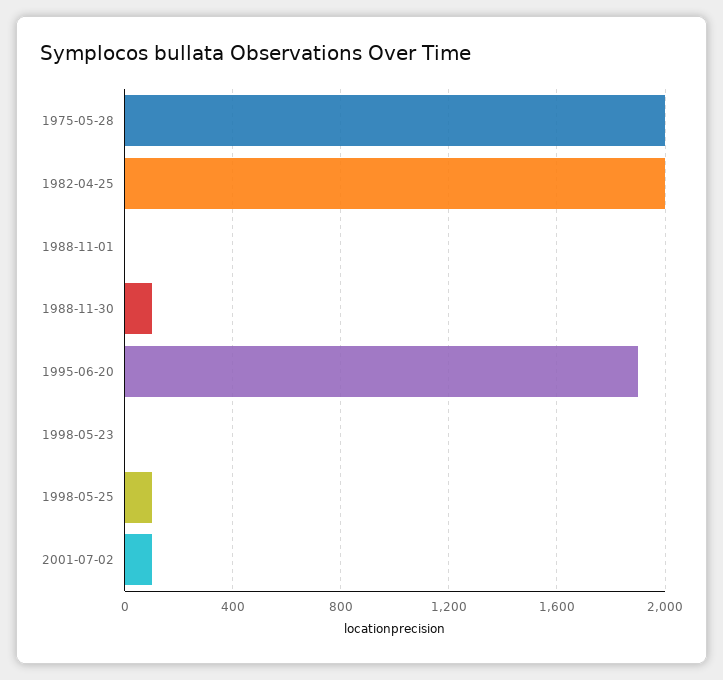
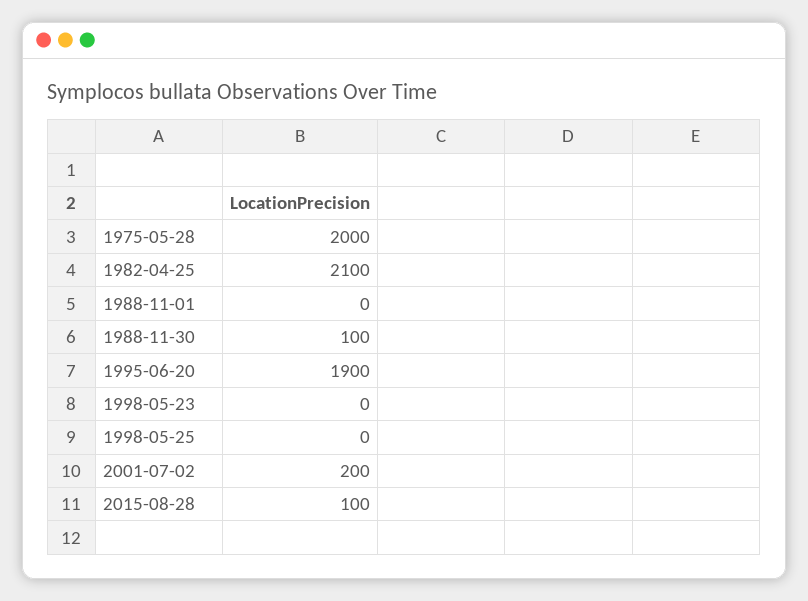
1982-04-25: 2000 -> 2100
1998-05-25: 100 -> 0
2001-07-02: 100 -> 200
2015-08-28: none -> 100

